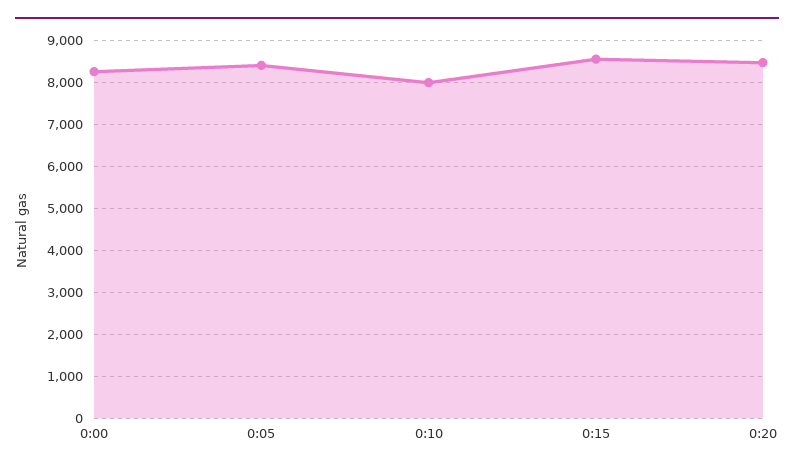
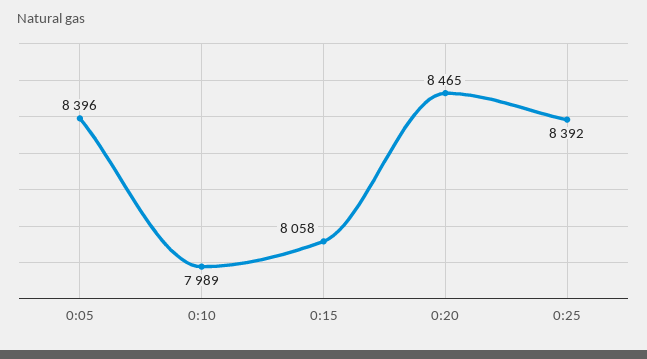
0:00: 8200 -> none
0:15: 8600 -> 8058
0:25: none -> 8392

